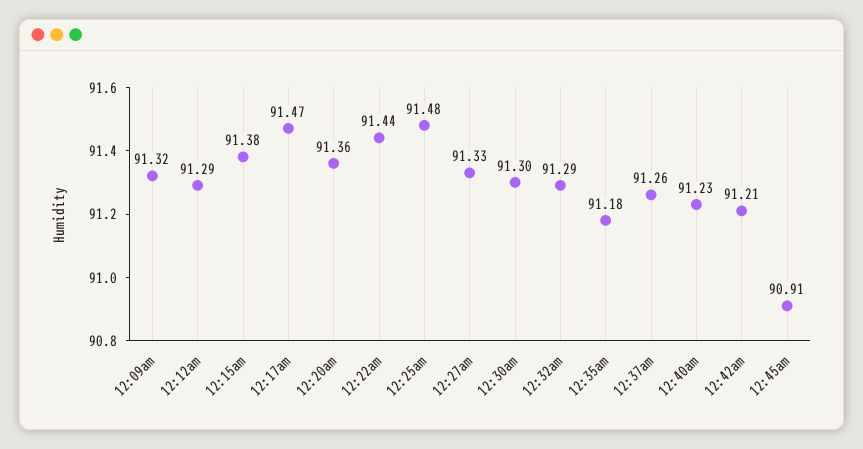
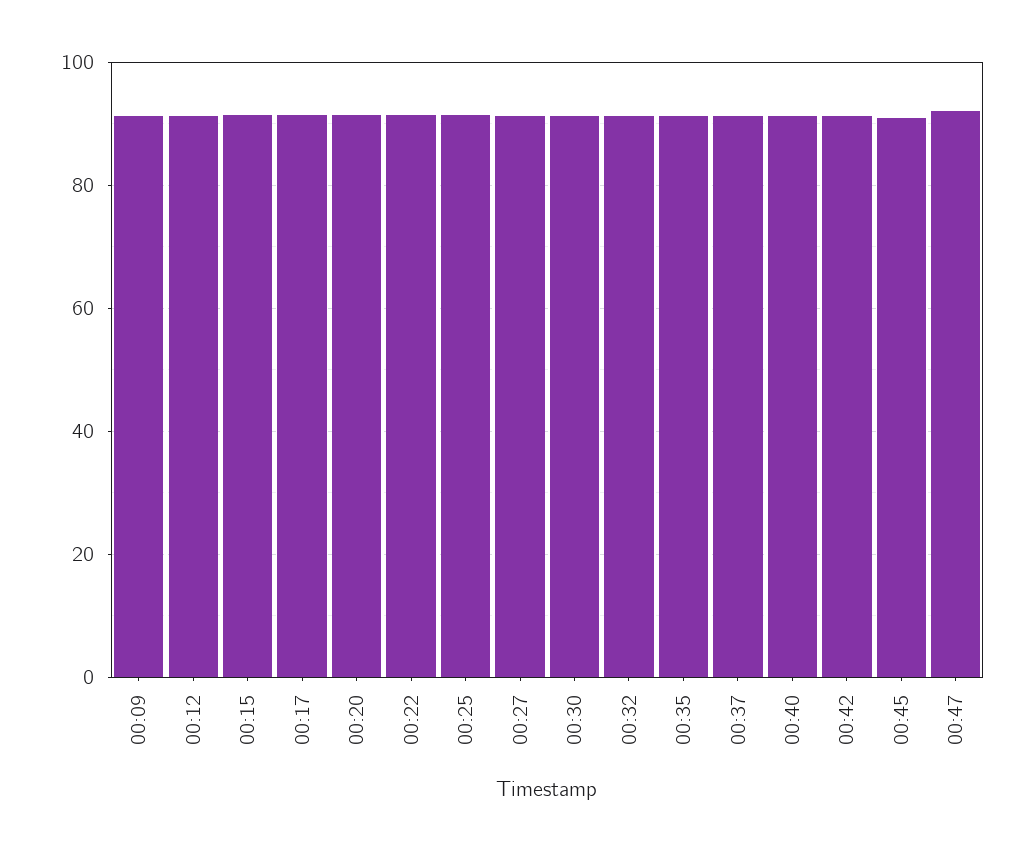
00:47: none -> 92

